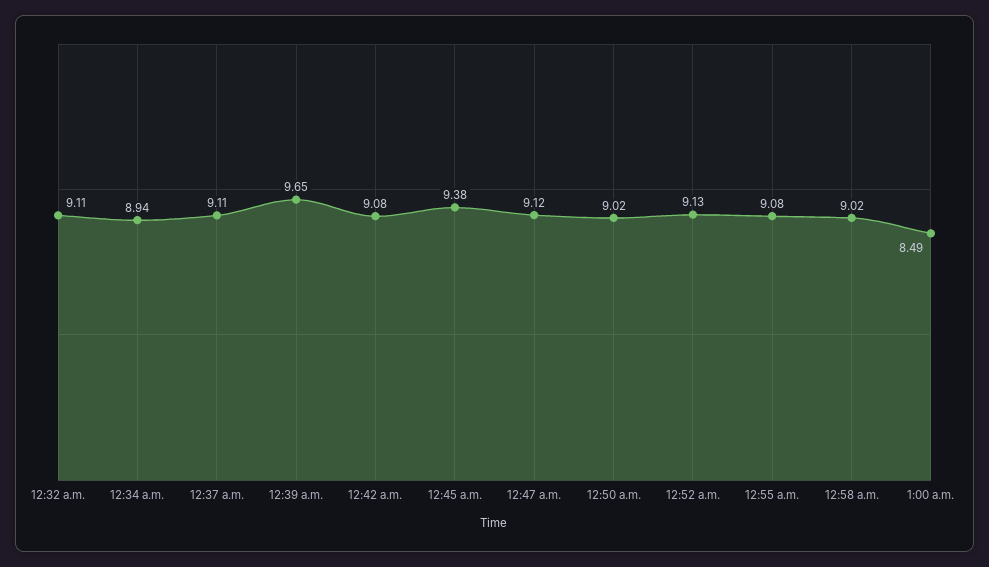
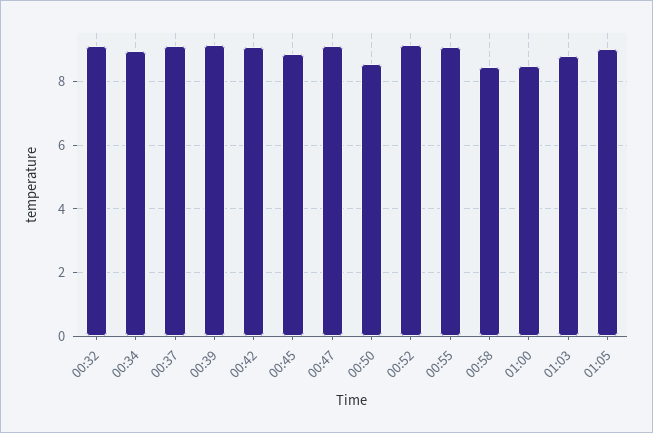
12:39 a.m.: 9.65 -> 9.2
12:45 a.m.: 9.38 -> 8.8
12:50 a.m.: 9.02 -> 8.6
12:58 a.m.: 9.02 -> 8.4
01:03: none -> 8.8
01:05: none -> 9

